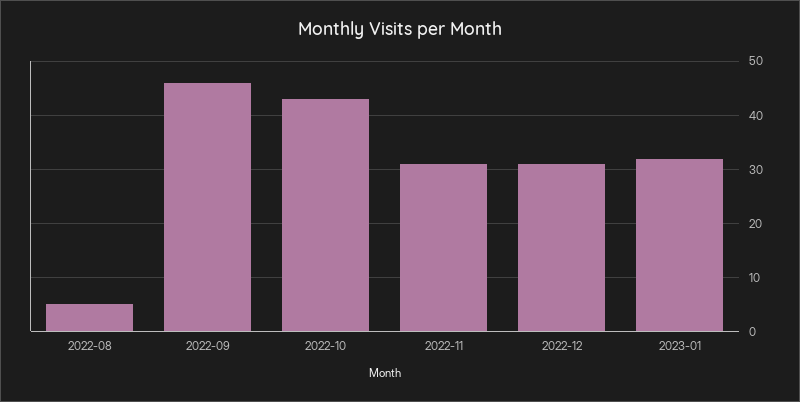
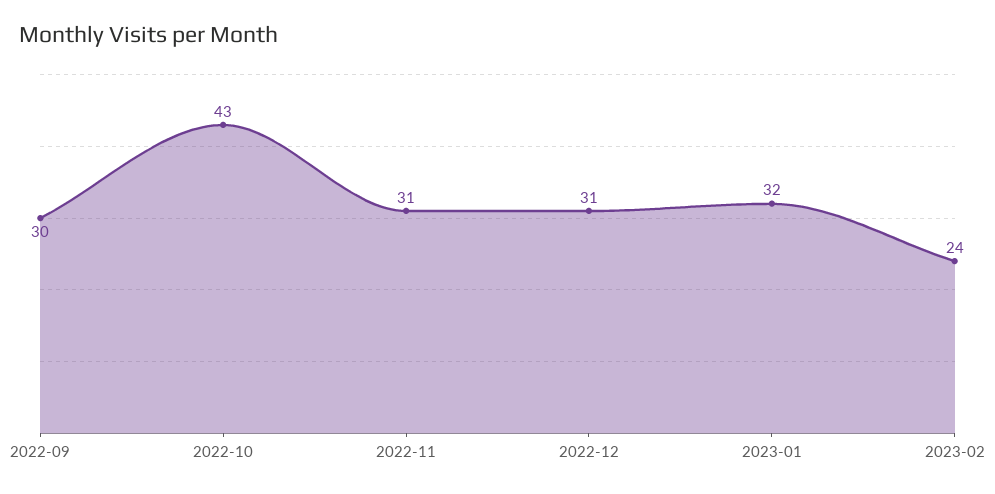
2022-08: 5 -> none
2022-09: 45 -> 30
2023-02: none -> 24

